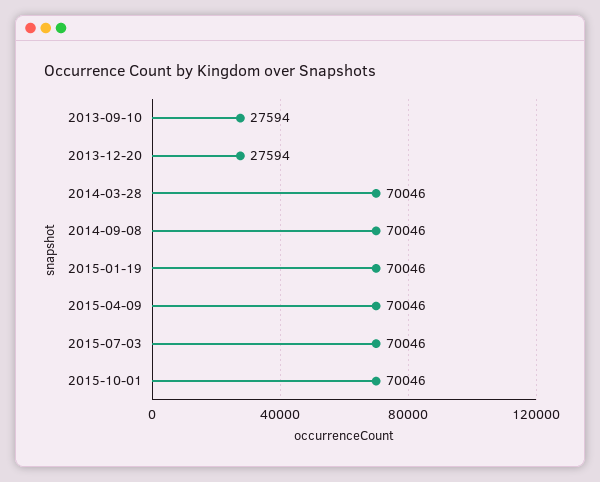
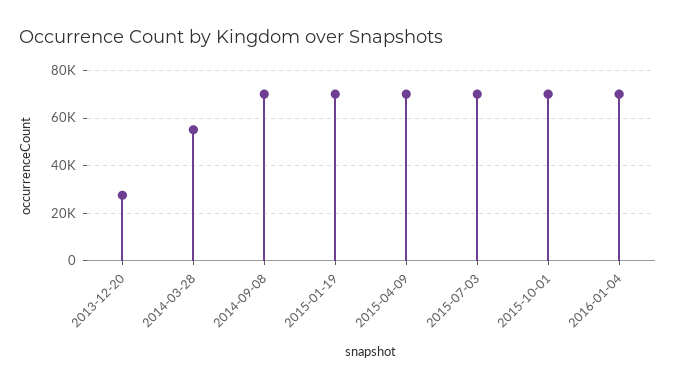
2013-09-10: 27594 -> none
2014-03-28: 70046 -> 55000
2016-01-04: none -> 70000

